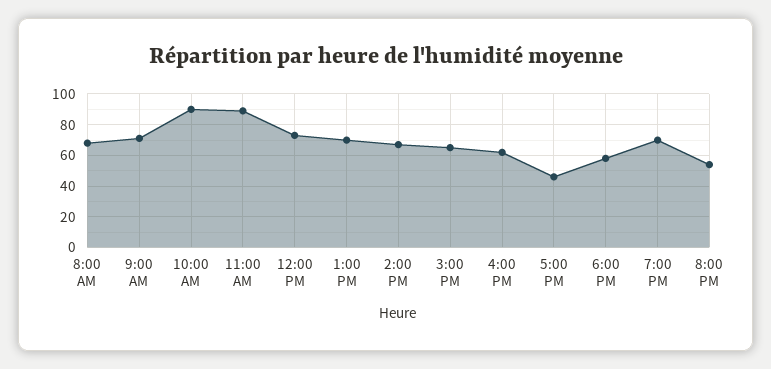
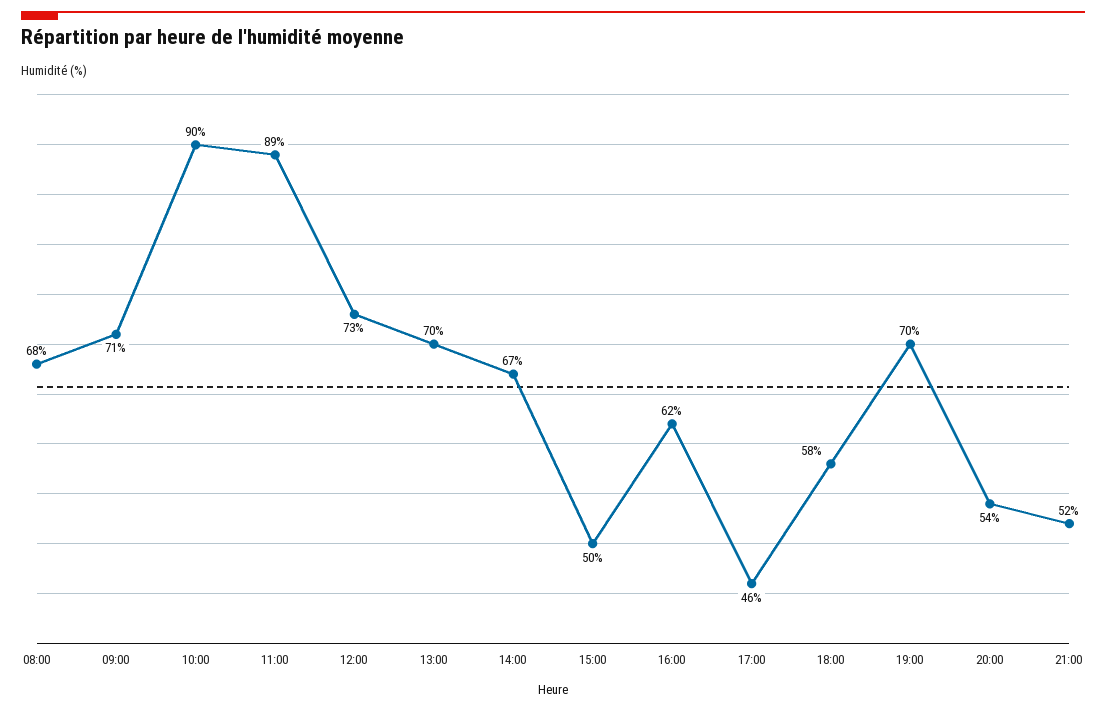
3:00 PM: 65 -> 50
21:00: none -> 52

